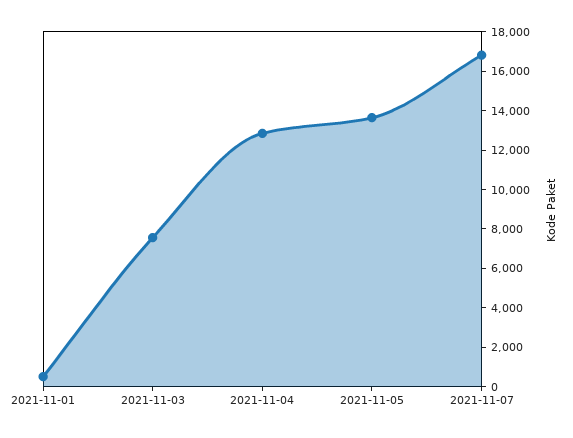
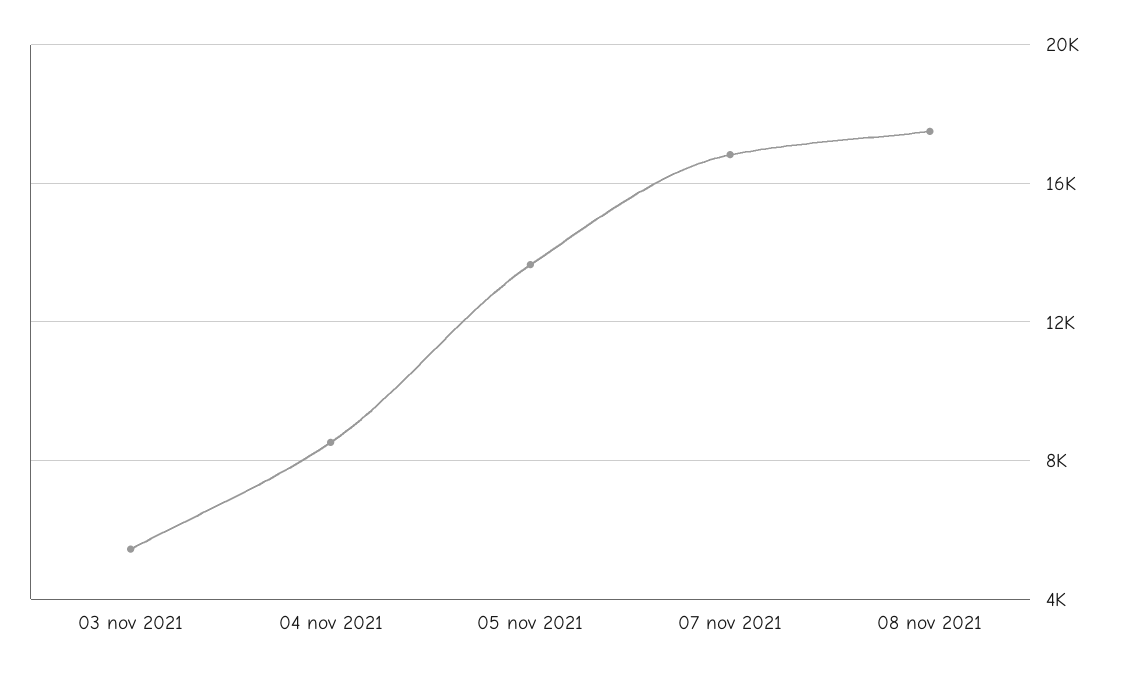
2021-11-01: 500 -> none
2021-11-03: 7500 -> 5500
2021-11-04: 13000 -> 8500
08 nov 2021: none -> 17500

